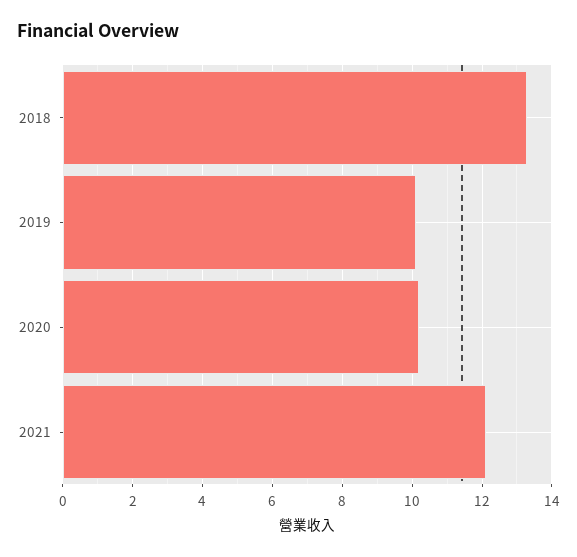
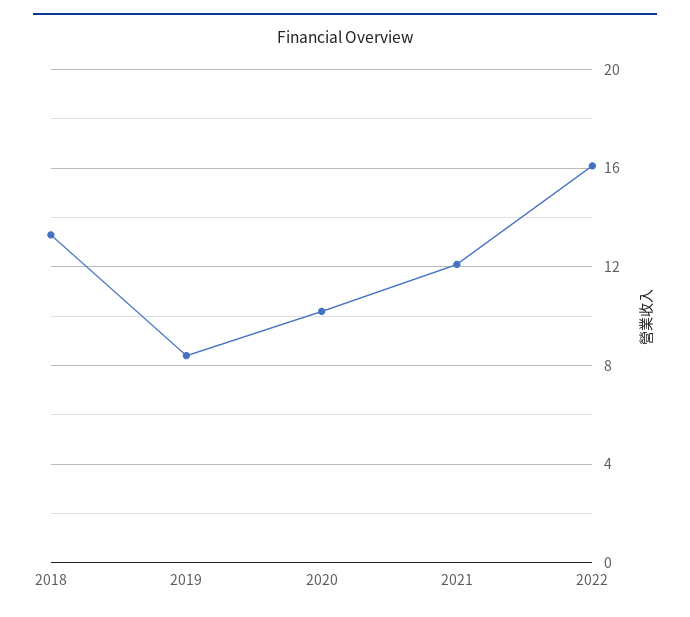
2019: 10 -> 8.5
2022: none -> 16

